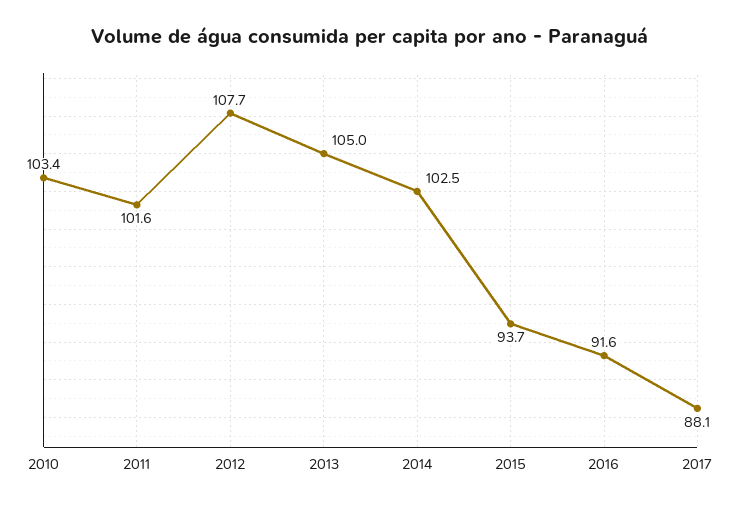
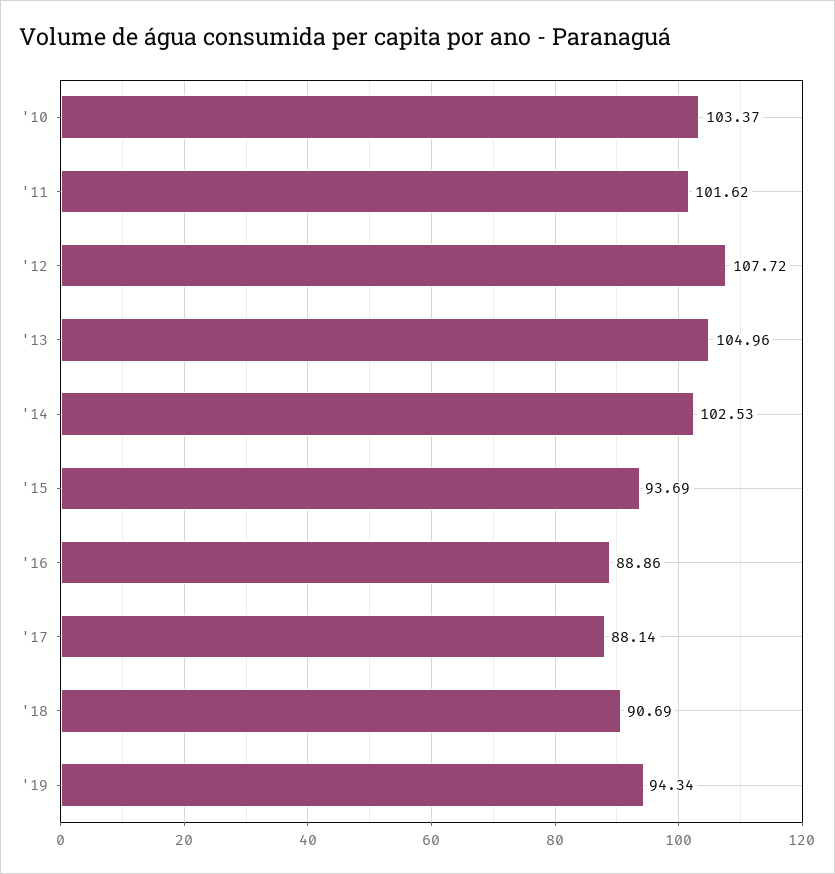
2016: 91.6 -> 88.86
'18: none -> 90.69
'19: none -> 94.34

